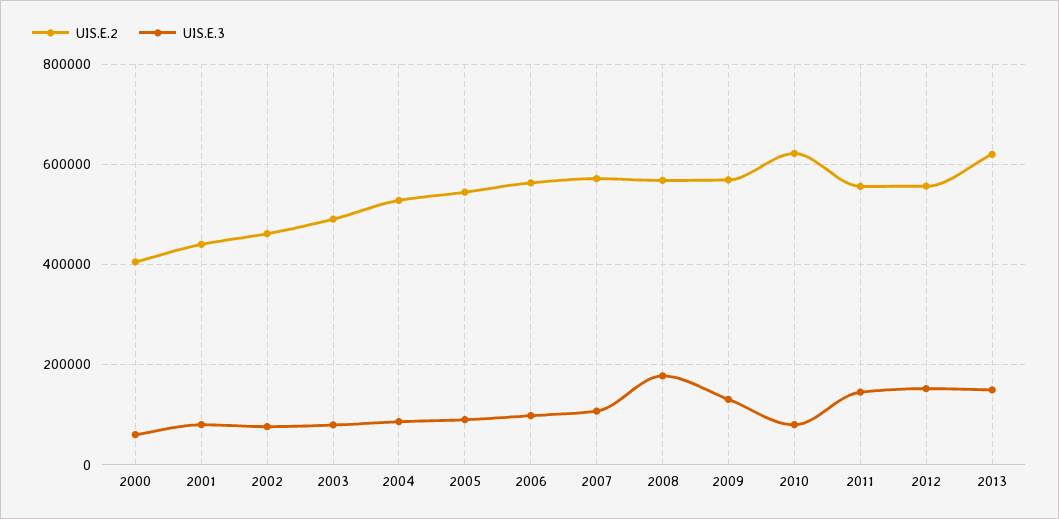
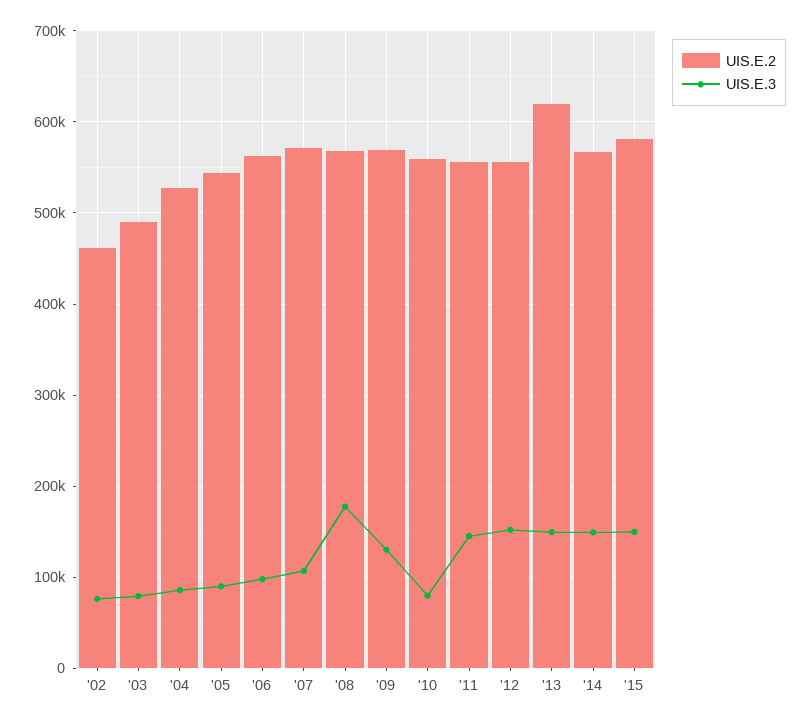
UIS.E.2, 2000: 400000 -> none
UIS.E.3, 2000: 60000 -> none
UIS.E.2, 2001: 440000 -> none
UIS.E.3, 2001: 80000 -> none
UIS.E.2, 2010: 620000 -> 560000
UIS.E.2, '14: none -> 570000
UIS.E.3, '14: none -> 150000
UIS.E.2, '15: none -> 580000
UIS.E.3, '15: none -> 150000

